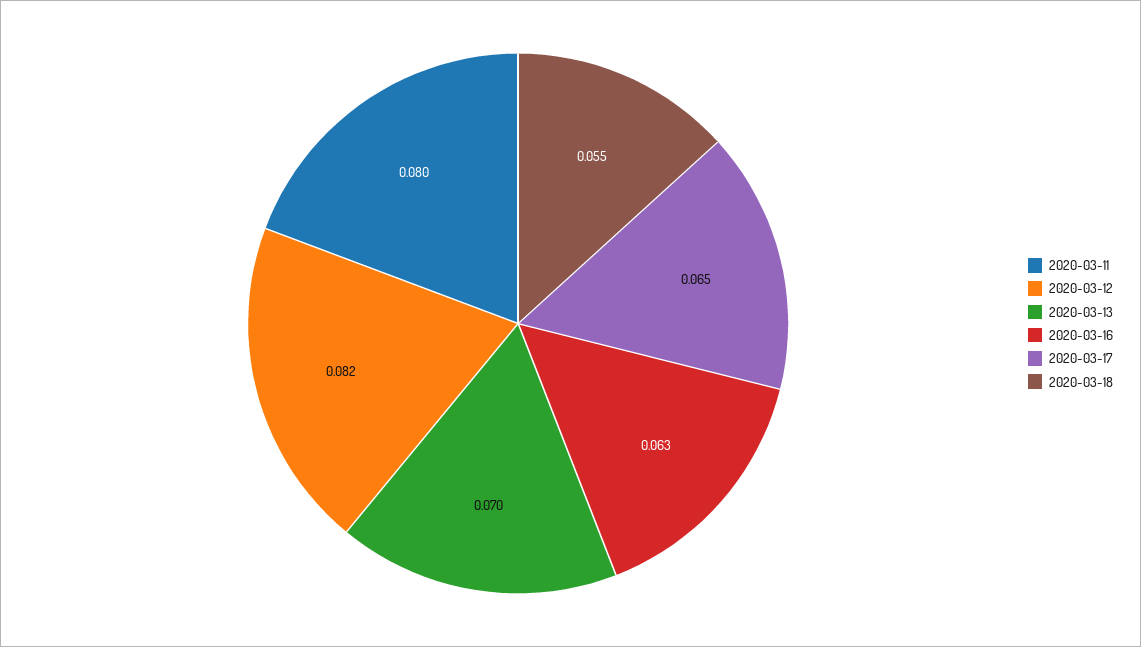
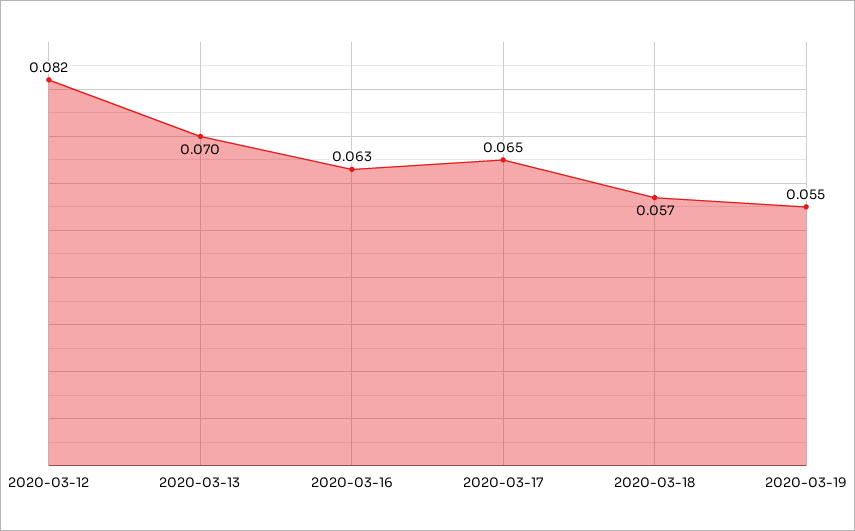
2020-03-11: 0.08 -> none
2020-03-18: 0.055 -> 0.057
2020-03-19: none -> 0.055

